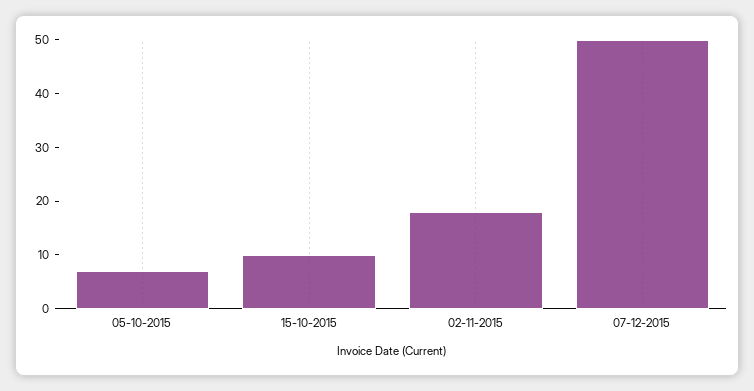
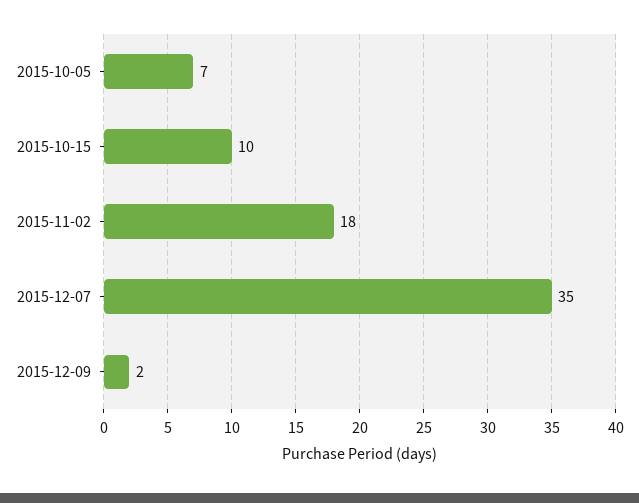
07-12-2015: 50 -> 35
2015-12-09: none -> 2

